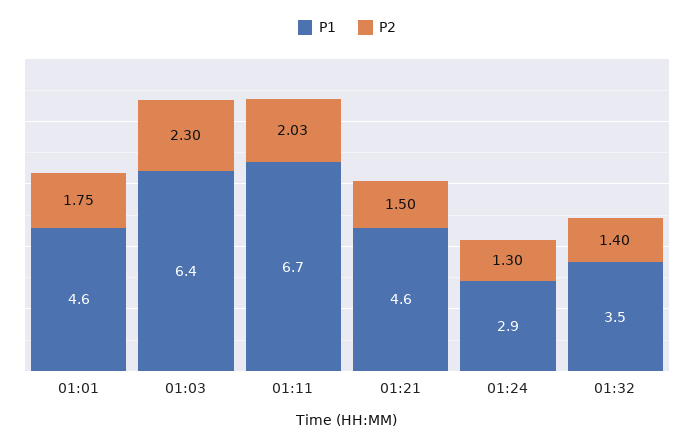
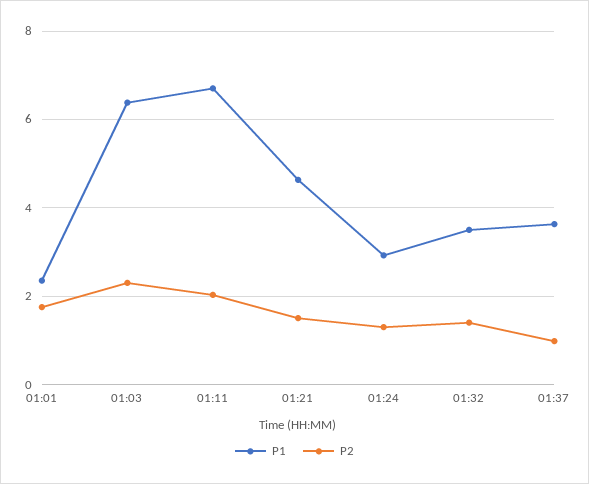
P1, 01:01: 4.6 -> 2.4
P1, 01:37: none -> 3.6
P2, 01:37: none -> 1

